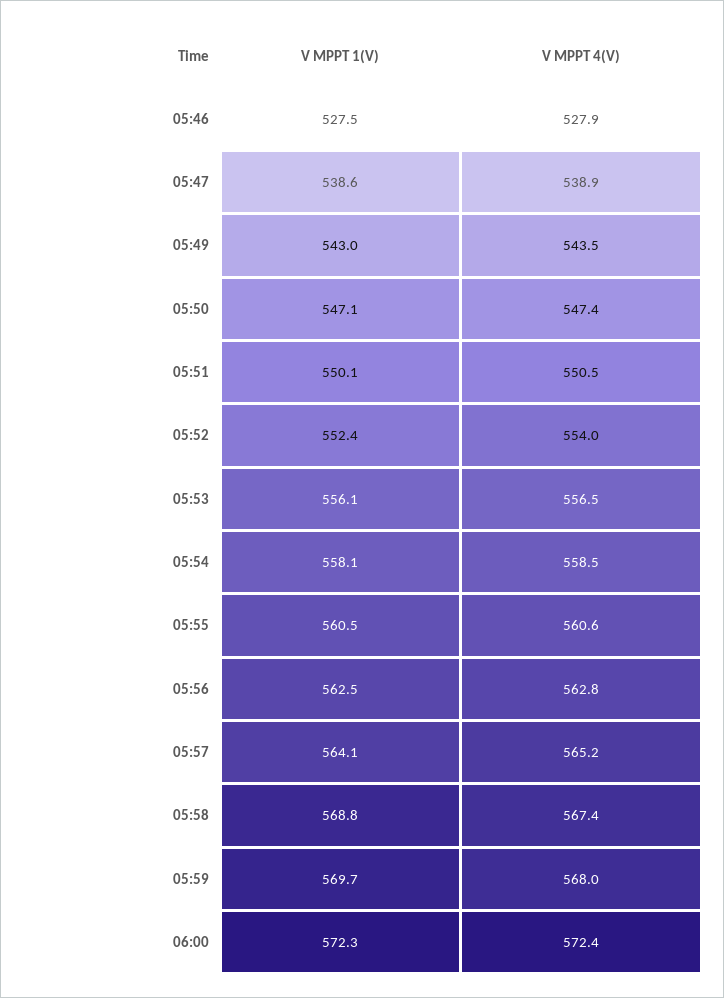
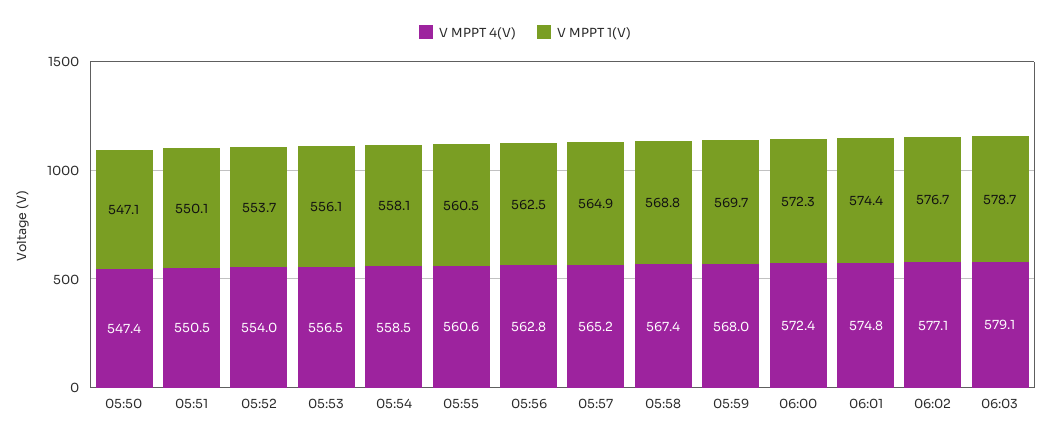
V MPPT 1(V), 05:46: 527.5 -> none
V MPPT 4(V), 05:46: 527.9 -> none
V MPPT 1(V), 05:47: 538.6 -> none
V MPPT 4(V), 05:47: 538.9 -> none
V MPPT 1(V), 05:49: 543 -> none
V MPPT 4(V), 05:49: 543.5 -> none
V MPPT 1(V), 05:52: 552.4 -> 553.7
V MPPT 1(V), 05:57: 564.1 -> 564.9
V MPPT 4(V), 06:01: none -> 574.8
V MPPT 1(V), 06:01: none -> 574.4
V MPPT 4(V), 06:02: none -> 577.1
V MPPT 1(V), 06:02: none -> 576.7
V MPPT 4(V), 06:03: none -> 579.1
V MPPT 1(V), 06:03: none -> 578.7

